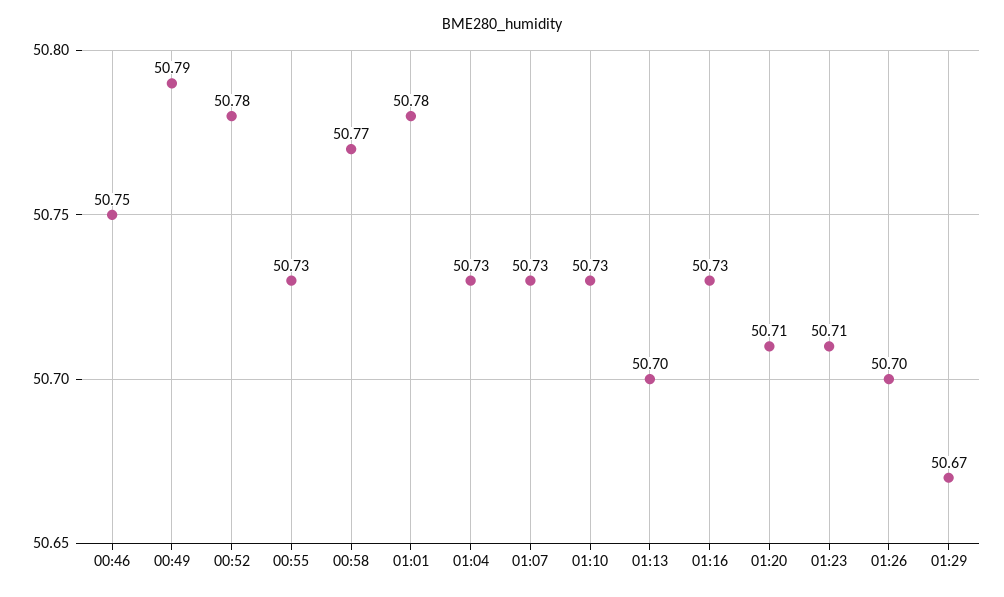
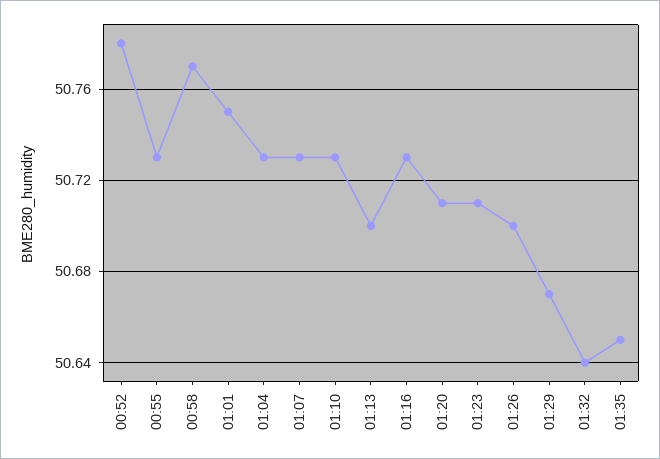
00:46: 50.75 -> none
00:49: 50.79 -> none
01:01: 50.78 -> 50.75
01:32: none -> 50.64
01:35: none -> 50.65

